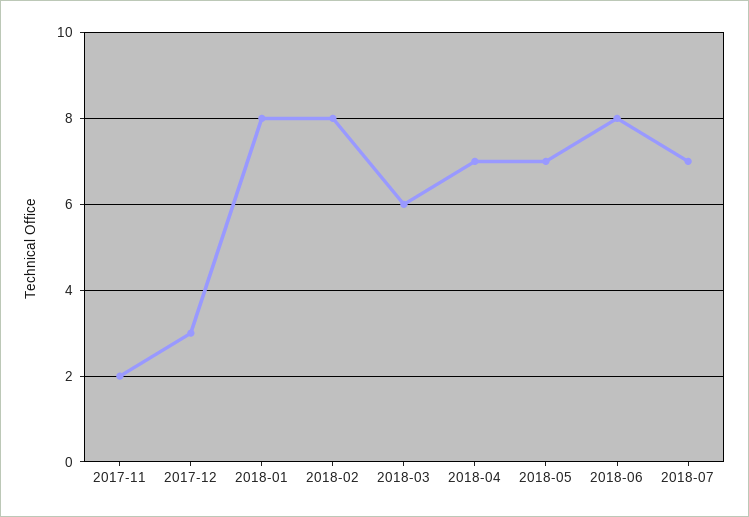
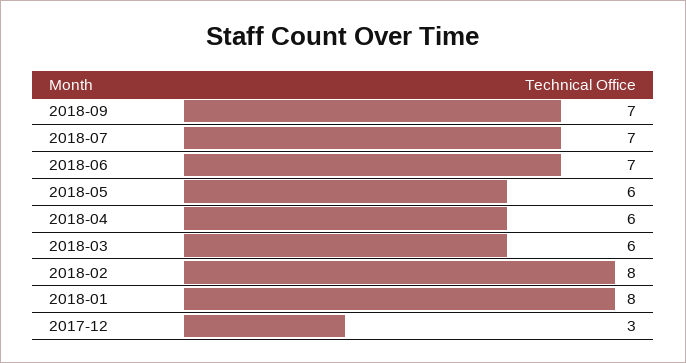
2017-11: 2 -> none
2018-04: 7 -> 6
2018-05: 7 -> 6
2018-06: 8 -> 7
2018-09: none -> 7

